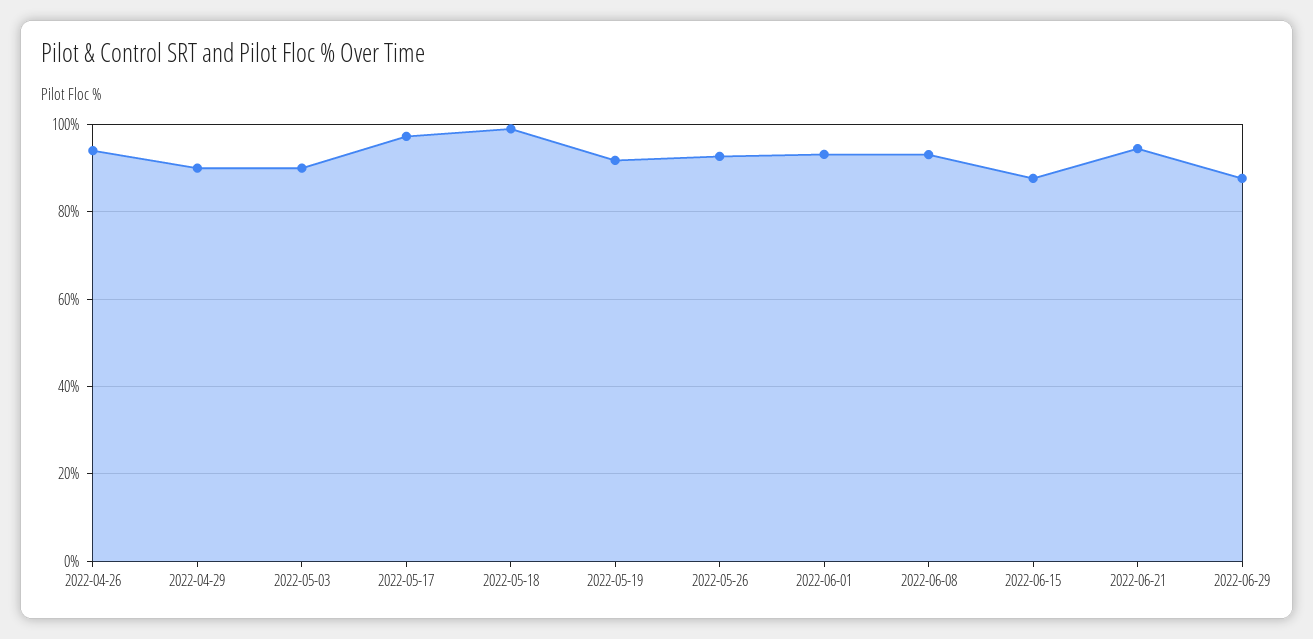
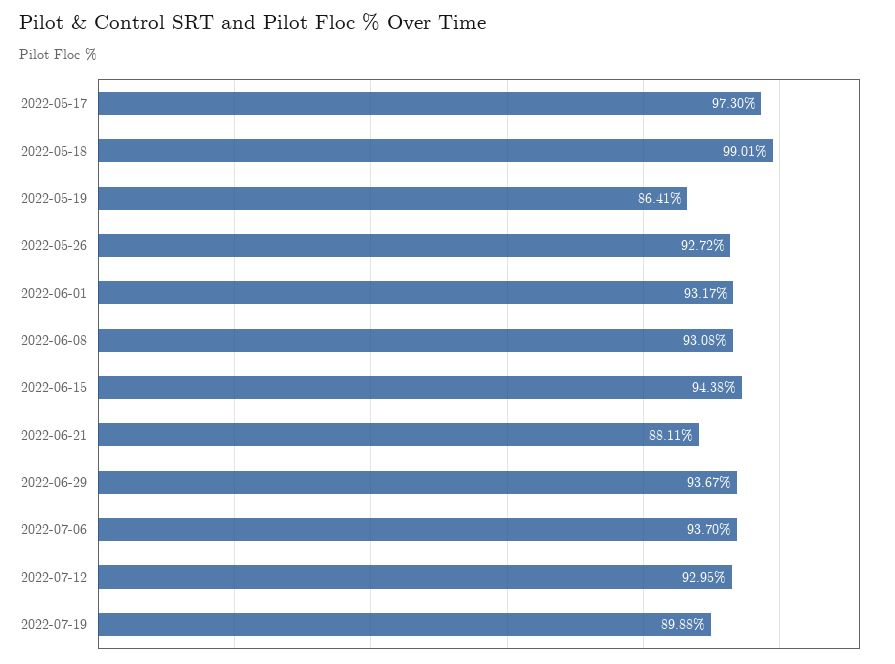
2022-04-26: 94 -> none
2022-04-29: 90 -> none
2022-05-03: 90 -> none
2022-05-19: 92 -> 86.41
2022-06-15: 88 -> 94.38
2022-06-21: 94 -> 88.11
2022-06-29: 88 -> 93.67
2022-07-06: none -> 93.7
2022-07-12: none -> 92.95
2022-07-19: none -> 89.88

